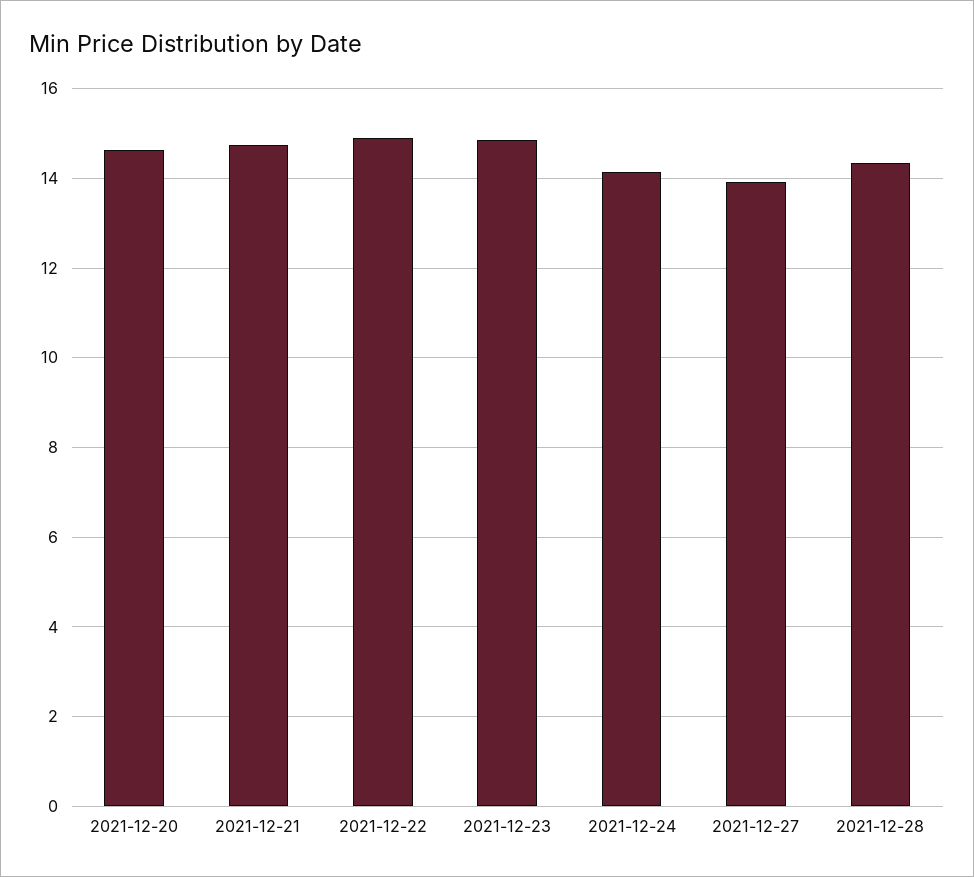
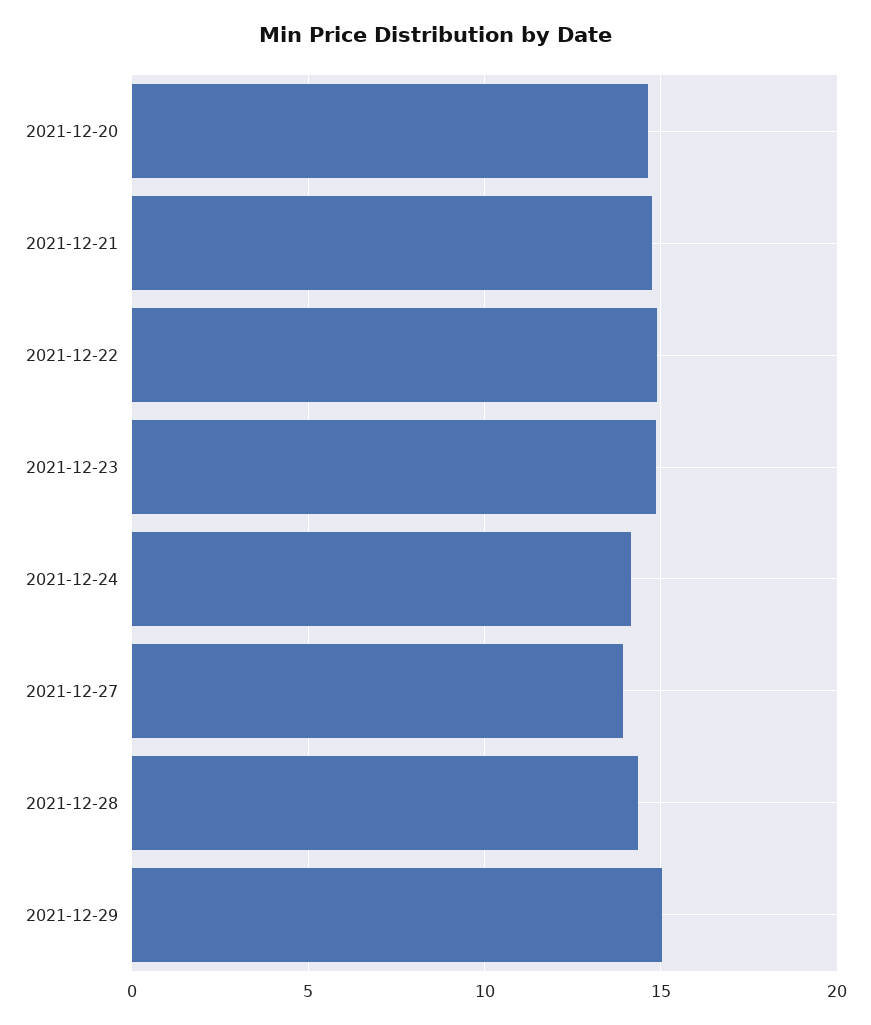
2021-12-29: none -> 15

